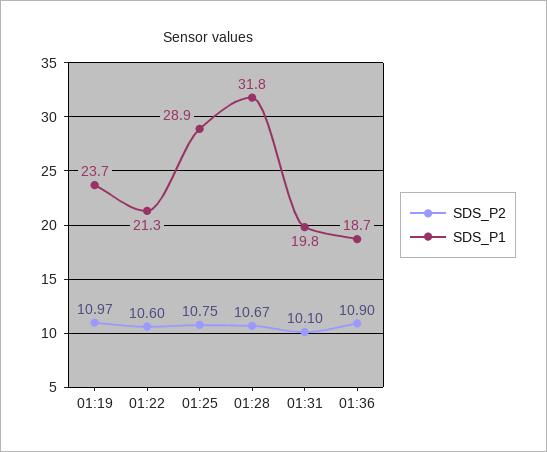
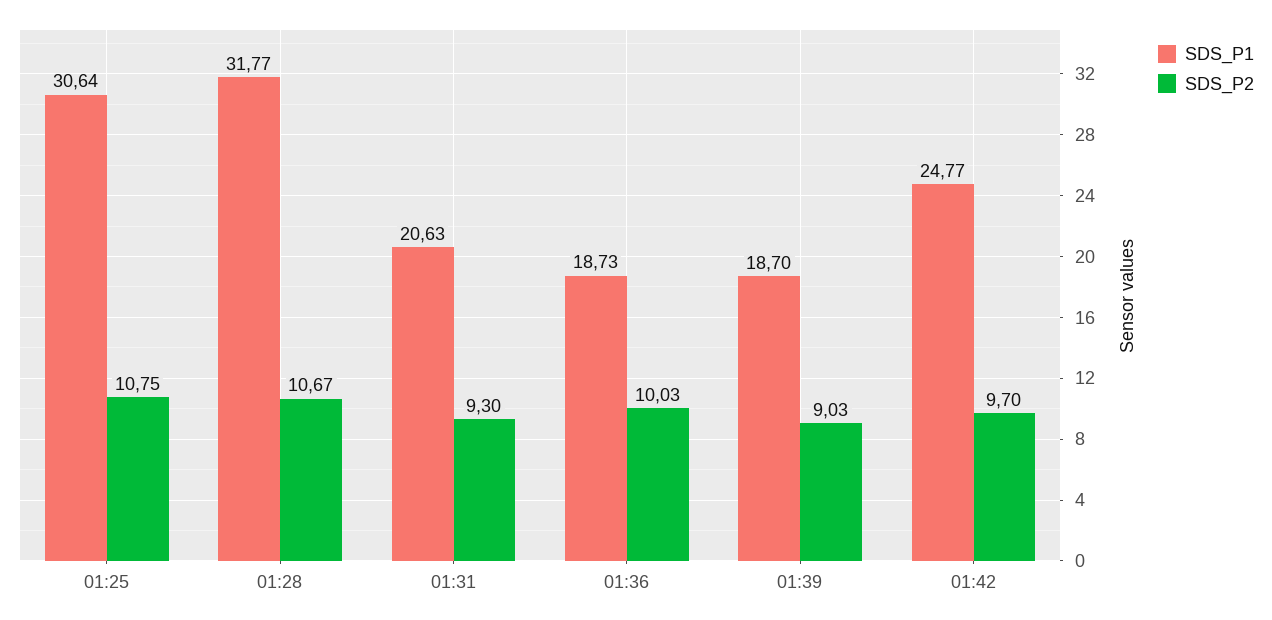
SDS_P2, 01:19: 10.97 -> none
SDS_P1, 01:19: 23.7 -> none
SDS_P2, 01:22: 10.6 -> none
SDS_P1, 01:22: 21.3 -> none
SDS_P1, 01:25: 28.9 -> 30.64
SDS_P2, 01:31: 10.1 -> 9.3
SDS_P1, 01:31: 19.8 -> 20.63
SDS_P2, 01:36: 10.9 -> 10.03
SDS_P1, 01:39: none -> 18.7
SDS_P2, 01:39: none -> 9.03
SDS_P1, 01:42: none -> 24.77
SDS_P2, 01:42: none -> 9.7

